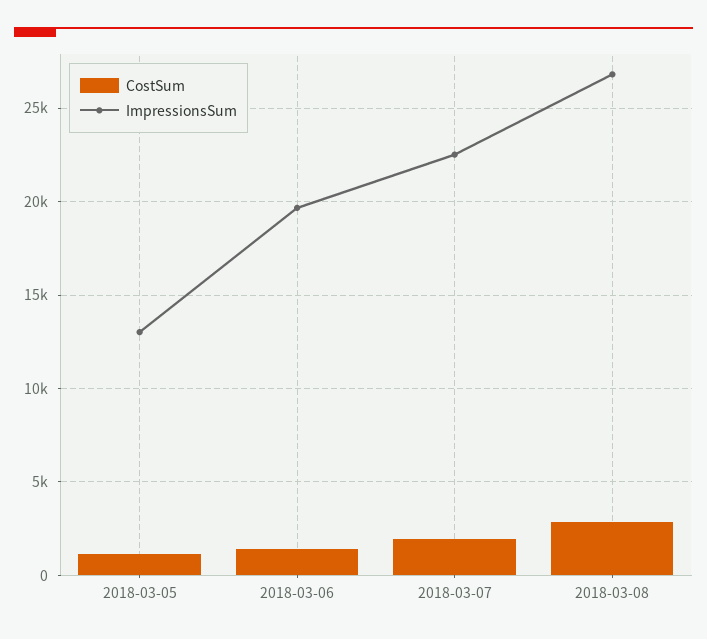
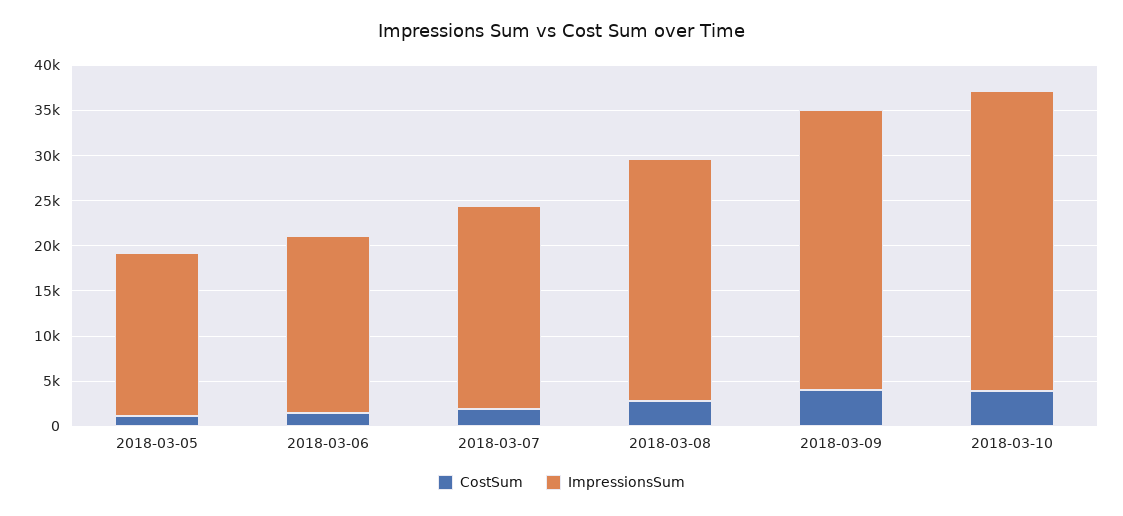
ImpressionsSum, 2018-03-05: 13000 -> 18000
CostSum, 2018-03-09: none -> 4000
ImpressionsSum, 2018-03-09: none -> 31000
CostSum, 2018-03-10: none -> 4000
ImpressionsSum, 2018-03-10: none -> 33000

